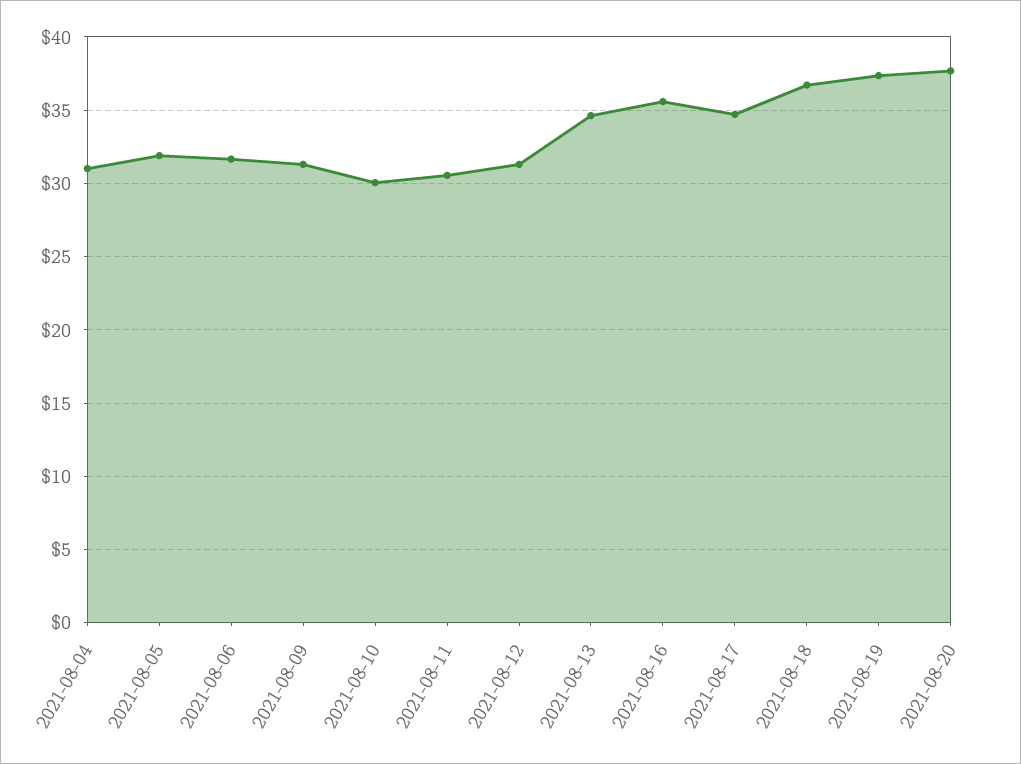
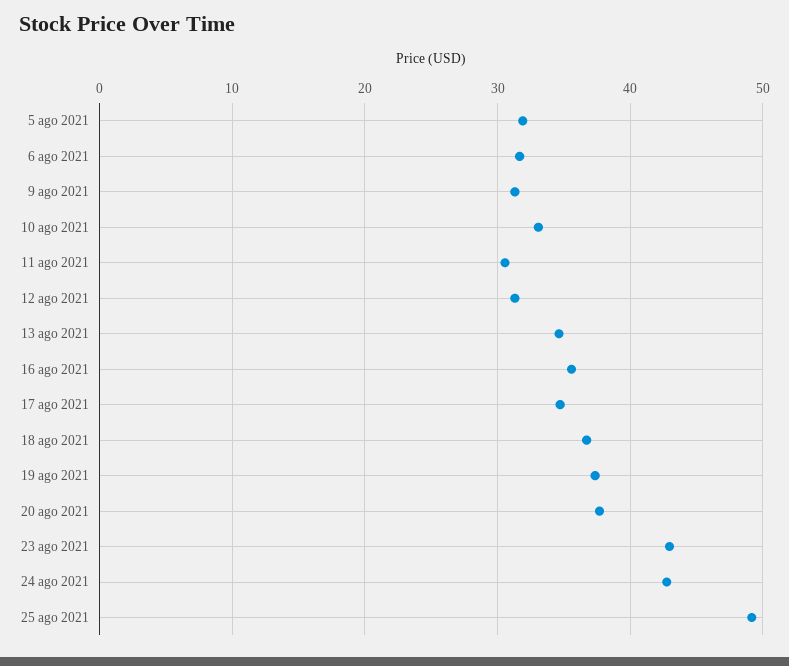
2021-08-04: 31 -> none
2021-08-10: 30 -> 33
23 ago 2021: none -> 43
24 ago 2021: none -> 43
25 ago 2021: none -> 49

